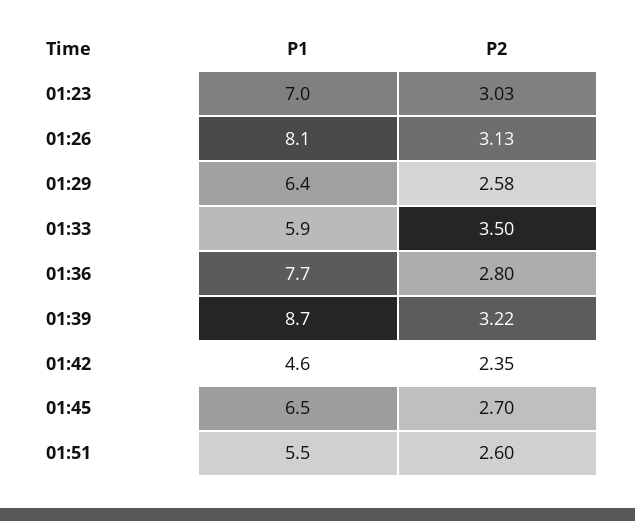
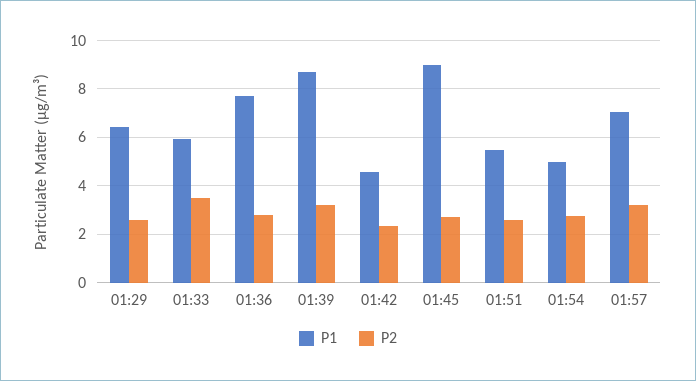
P1, 01:23: 7 -> none
P2, 01:23: 3.03 -> none
P1, 01:26: 8.1 -> none
P2, 01:26: 3.13 -> none
P1, 01:45: 6.5 -> 9
P1, 01:54: none -> 5
P2, 01:54: none -> 2.75
P1, 01:57: none -> 7
P2, 01:57: none -> 3.25

